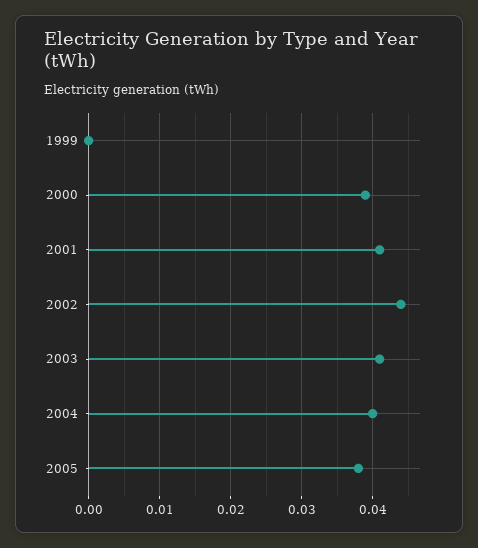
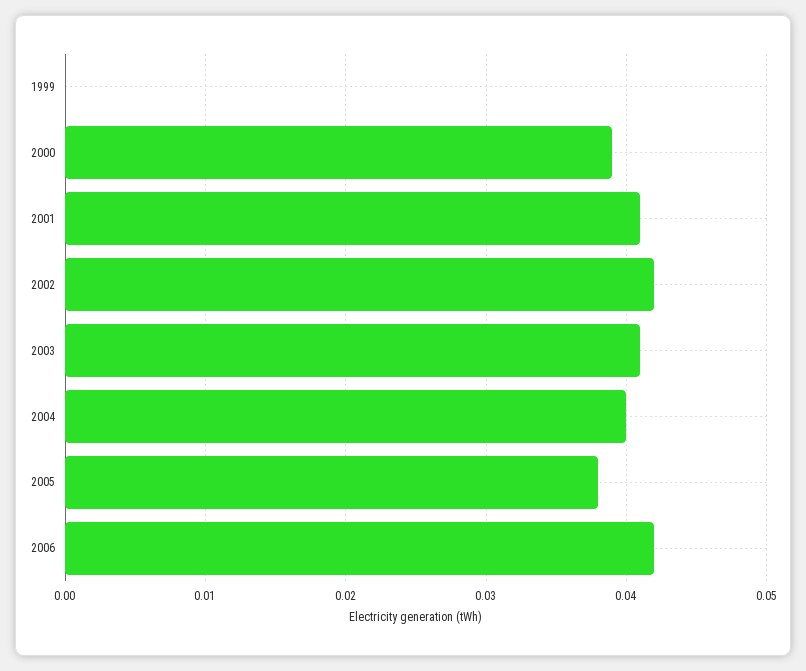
2002: 0.044 -> 0.042
2006: none -> 0.042

